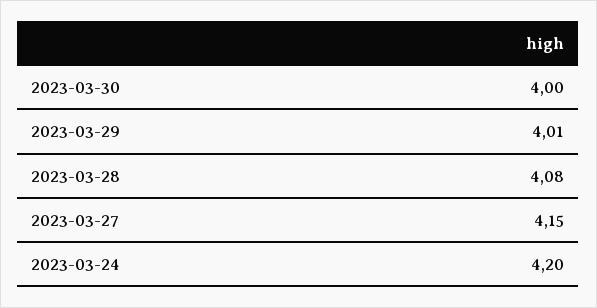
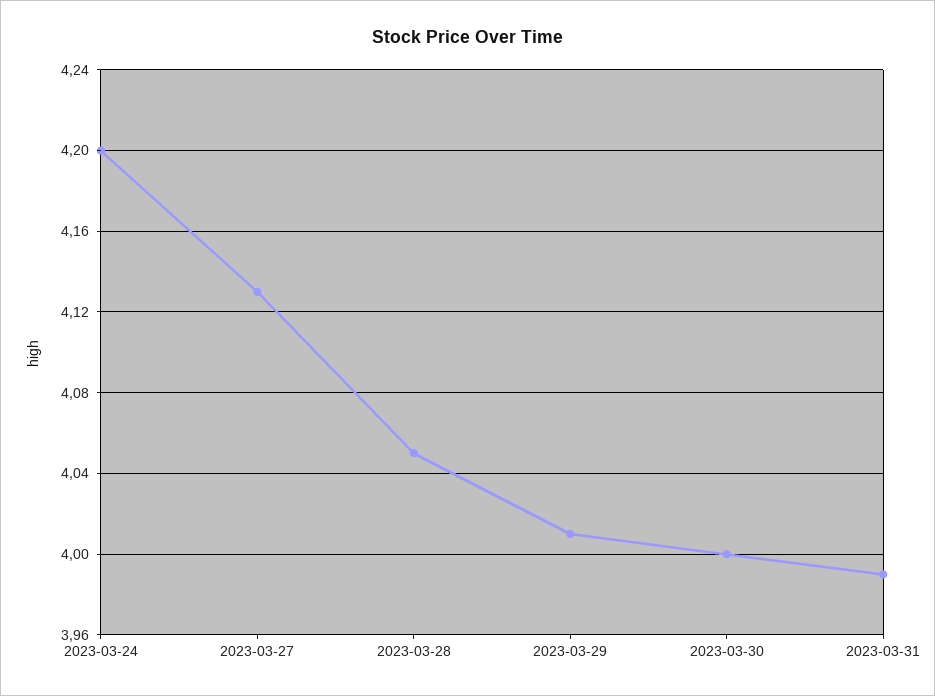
2023-03-28: 4.08 -> 4.05
2023-03-27: 4.15 -> 4.13
2023-03-31: none -> 3.99

